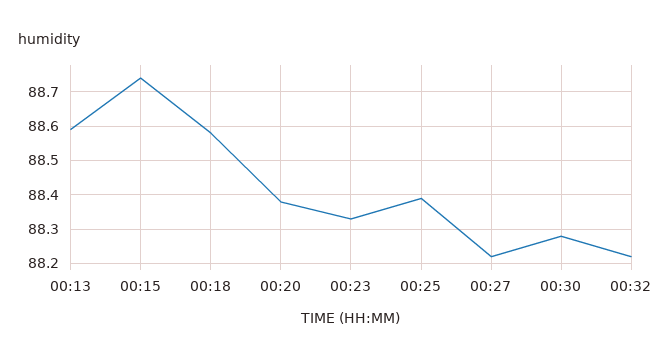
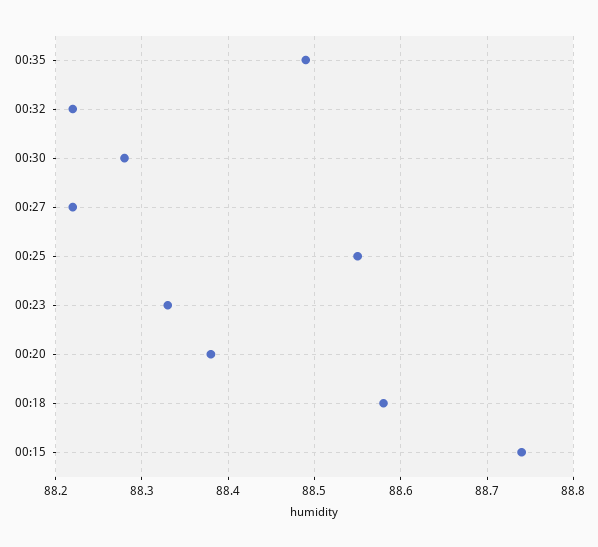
00:13: 88.6 -> none
00:25: 88.4 -> 88.55
00:35: none -> 88.49

